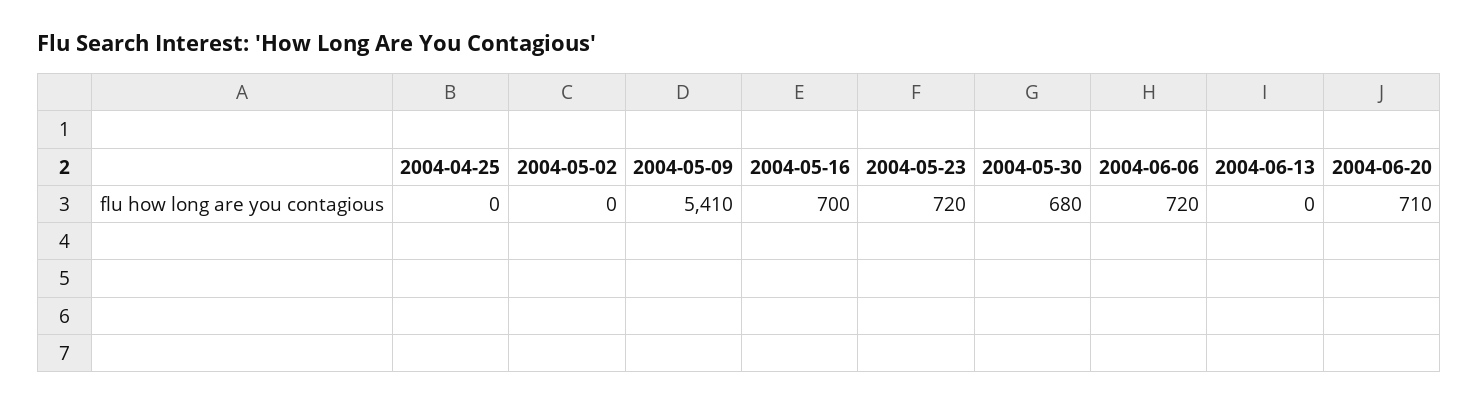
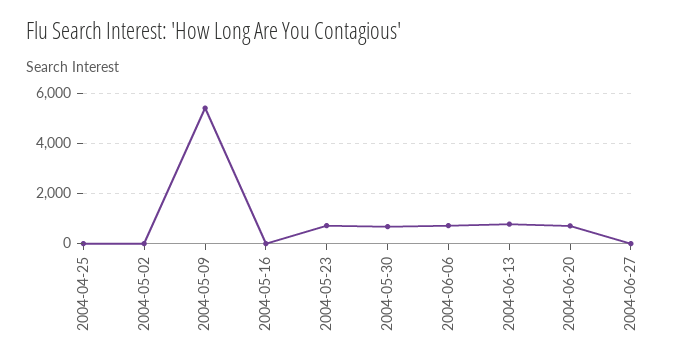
2004-05-16: 700 -> 0
2004-06-13: 0 -> 750
2004-06-27: none -> 0

